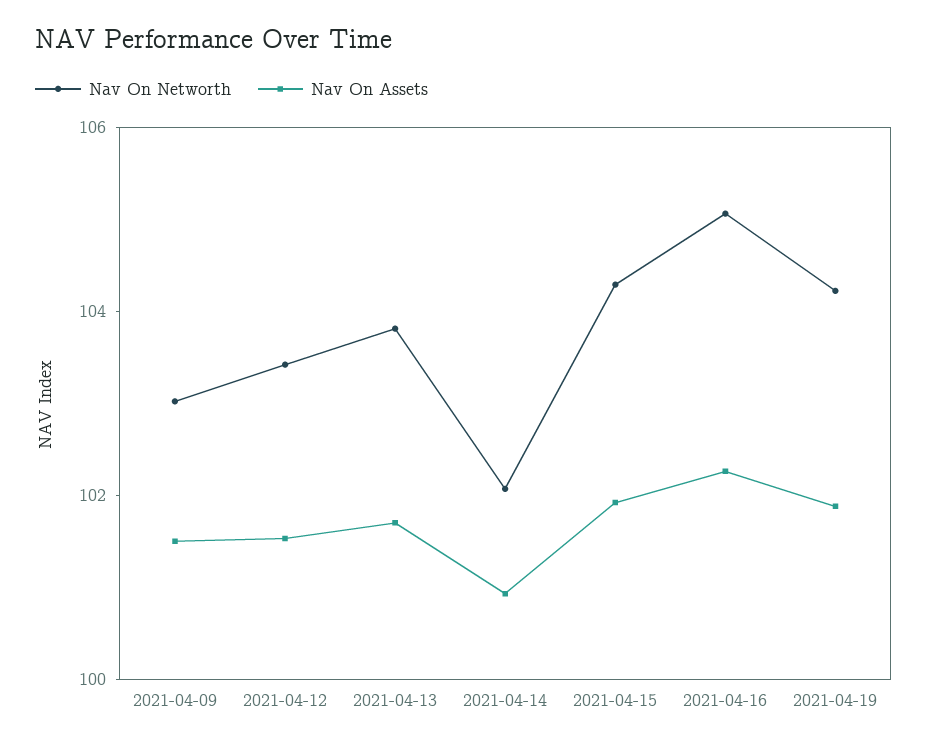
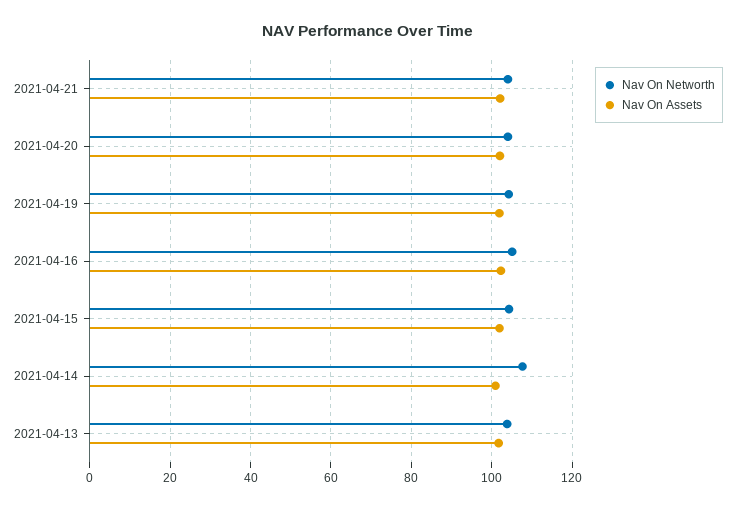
Nav On Networth, 2021-04-09: 103 -> none
Nav On Assets, 2021-04-09: 101.5 -> none
Nav On Networth, 2021-04-12: 103.5 -> none
Nav On Assets, 2021-04-12: 101.5 -> none
Nav On Networth, 2021-04-14: 102 -> 108
Nav On Networth, 2021-04-21: none -> 104
Nav On Assets, 2021-04-21: none -> 102
Nav On Networth, 2021-04-20: none -> 104
Nav On Assets, 2021-04-20: none -> 102

